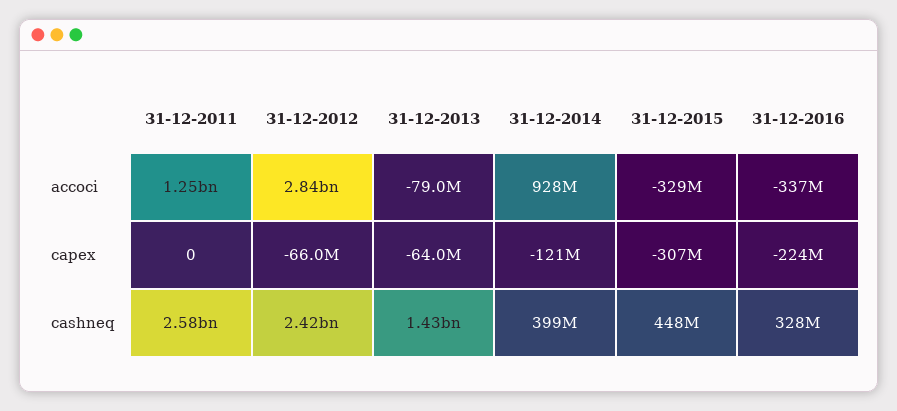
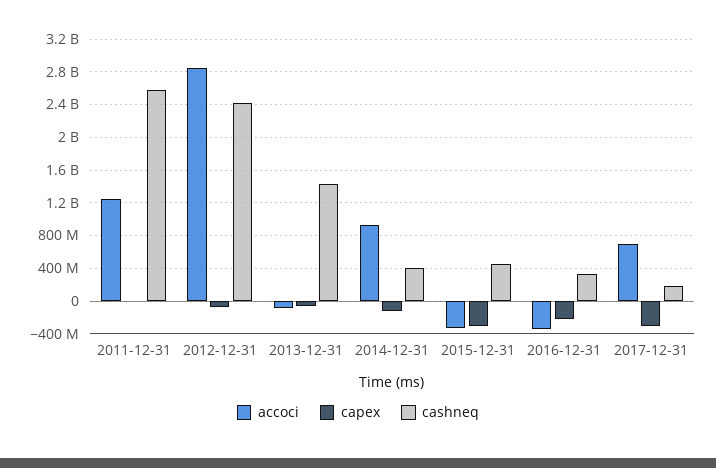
accoci, 2017-12-31: none -> 700000000
capex, 2017-12-31: none -> -300000000
cashneq, 2017-12-31: none -> 200000000

